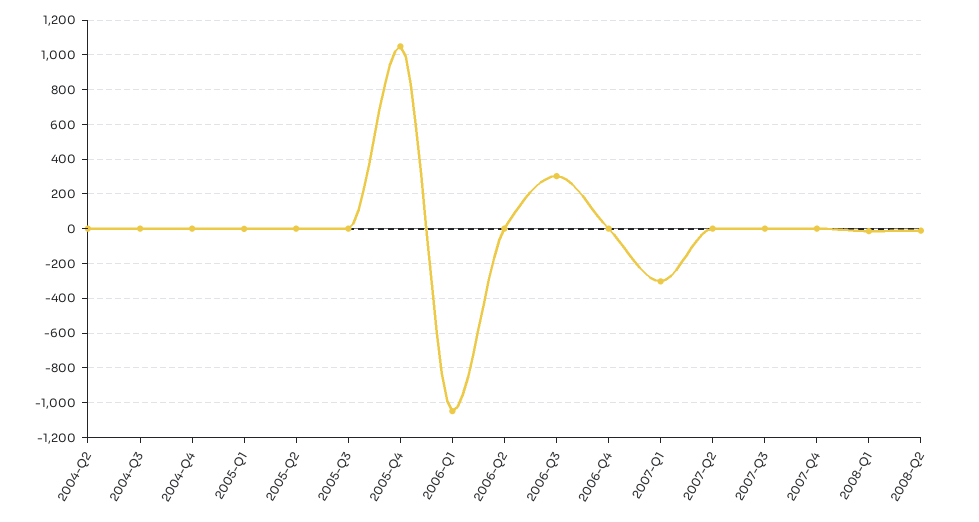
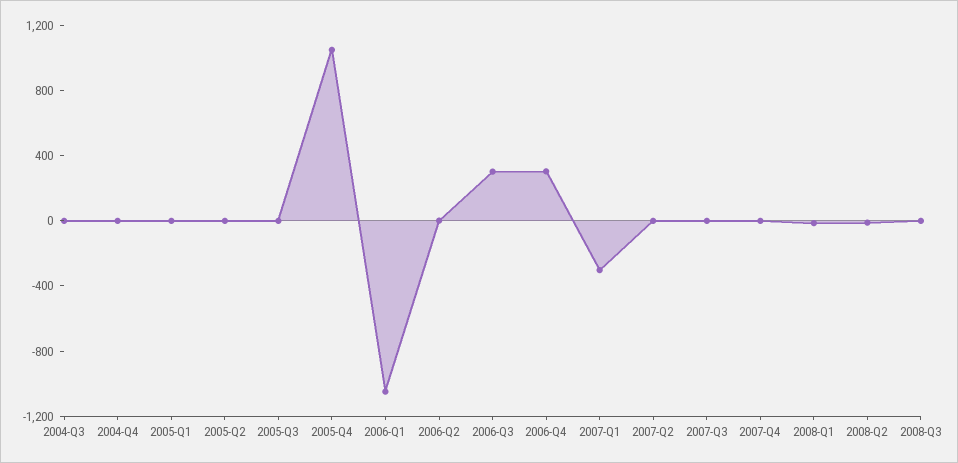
2004-Q2: 0 -> none
2006-Q4: 0 -> 300
2008-Q3: none -> 0

